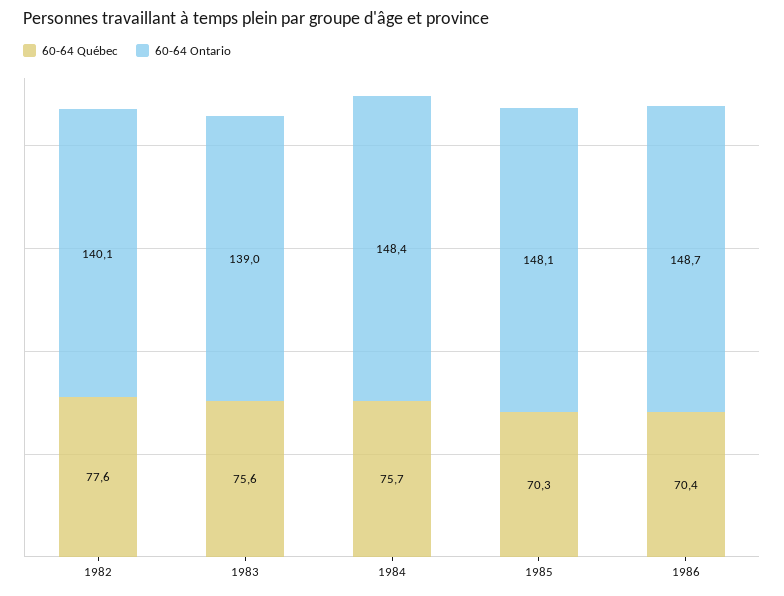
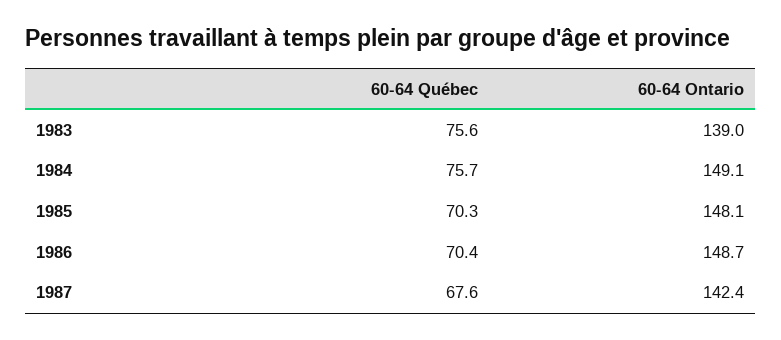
60-64 Québec, 1982: 77.6 -> none
60-64 Ontario, 1982: 140.1 -> none
60-64 Ontario, 1984: 148.4 -> 149.1
60-64 Québec, 1987: none -> 67.6
60-64 Ontario, 1987: none -> 142.4

